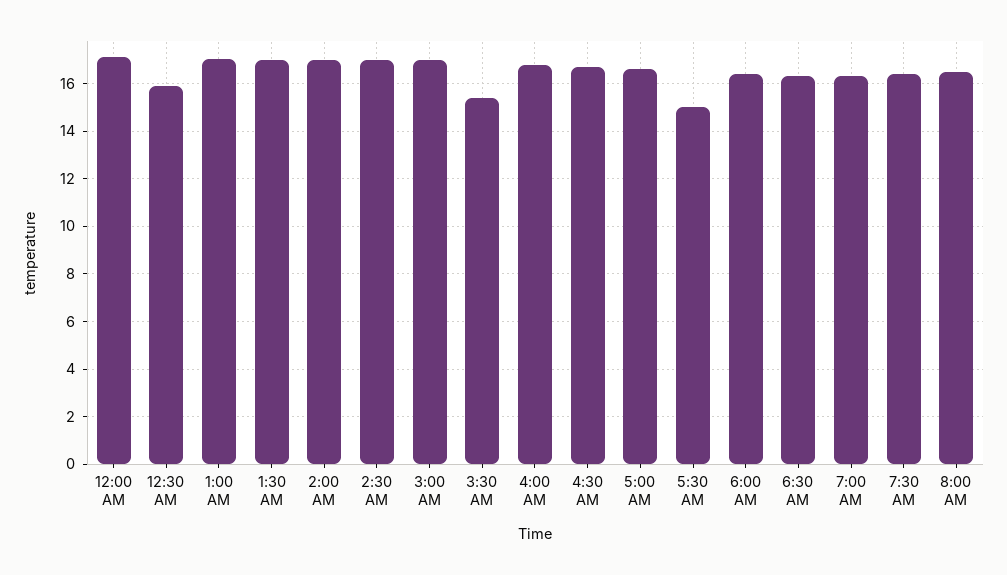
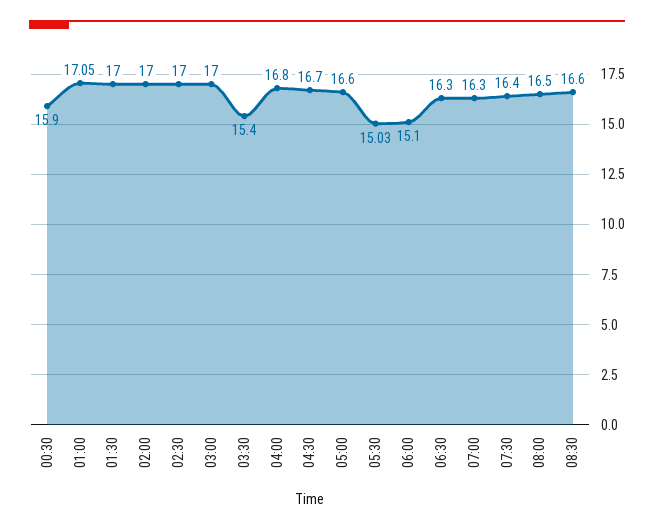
12:00 AM: 17 -> none
6:00 AM: 16.5 -> 15.1
08:30: none -> 16.6

